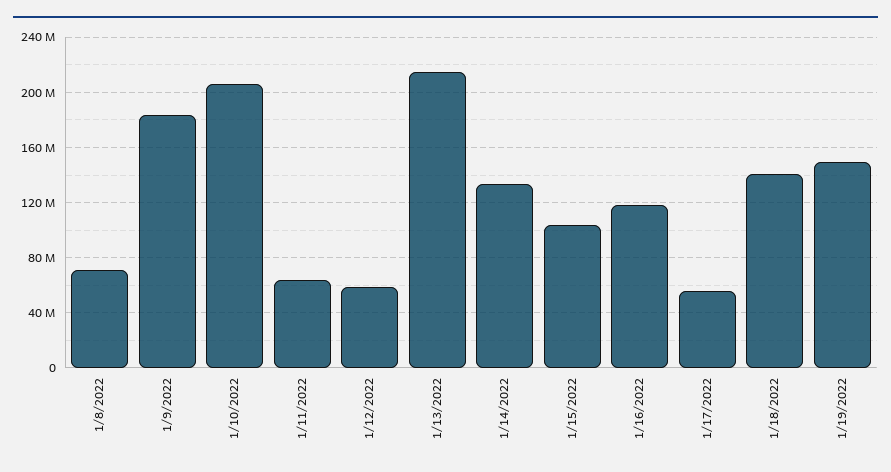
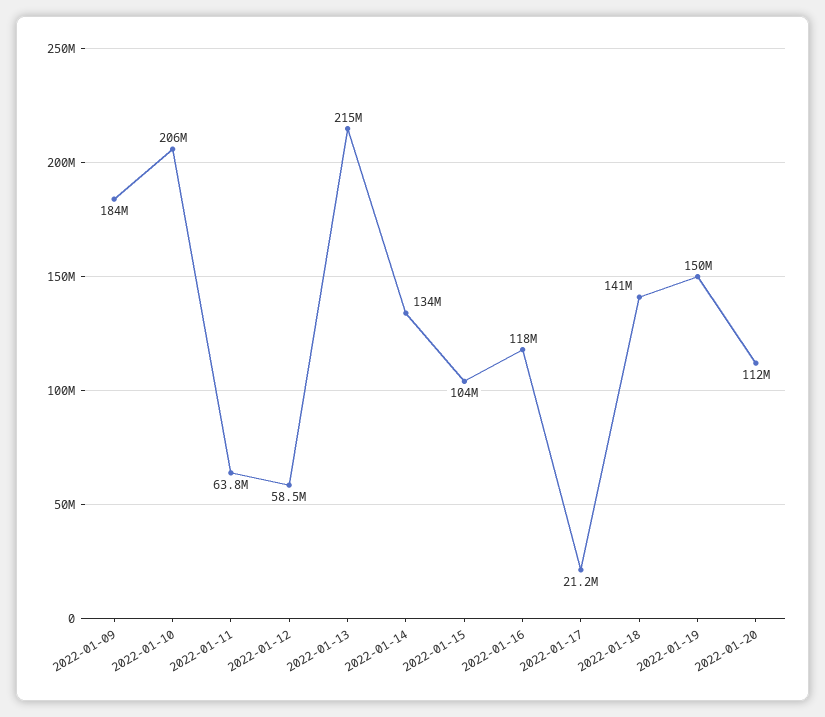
1/8/2022: 70000000 -> none
1/17/2022: 55000000 -> 21200000
2022-01-20: none -> 112000000

